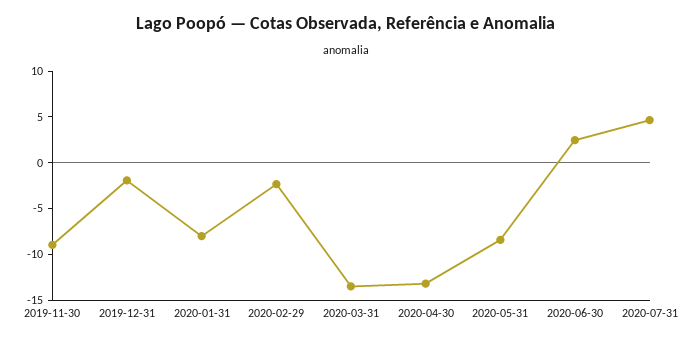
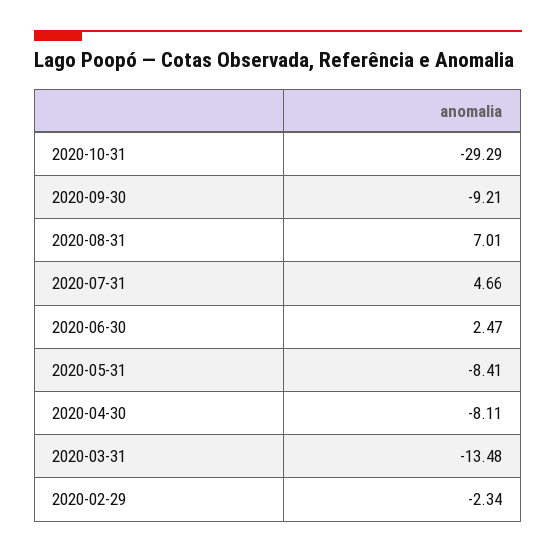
2019-11-30: -9 -> none
2019-12-31: -2 -> none
2020-01-31: -8 -> none
2020-04-30: -13 -> -8.11
2020-10-31: none -> -29.29
2020-09-30: none -> -9.21
2020-08-31: none -> 7.01

